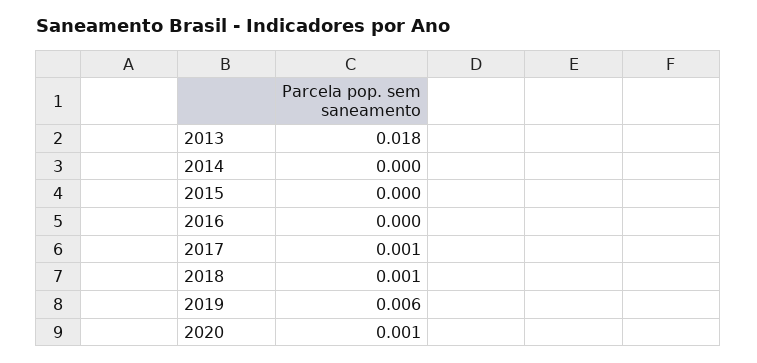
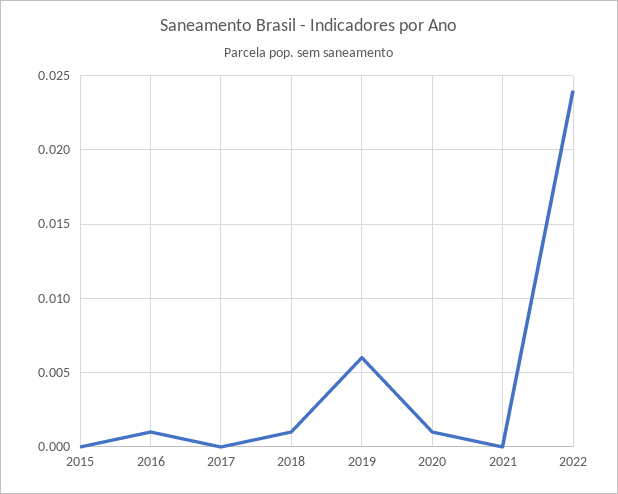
2013: 0.018 -> none
2014: 0 -> none
2016: 0 -> 0.001
2017: 0.001 -> 0
2021: none -> 0
2022: none -> 0.024

